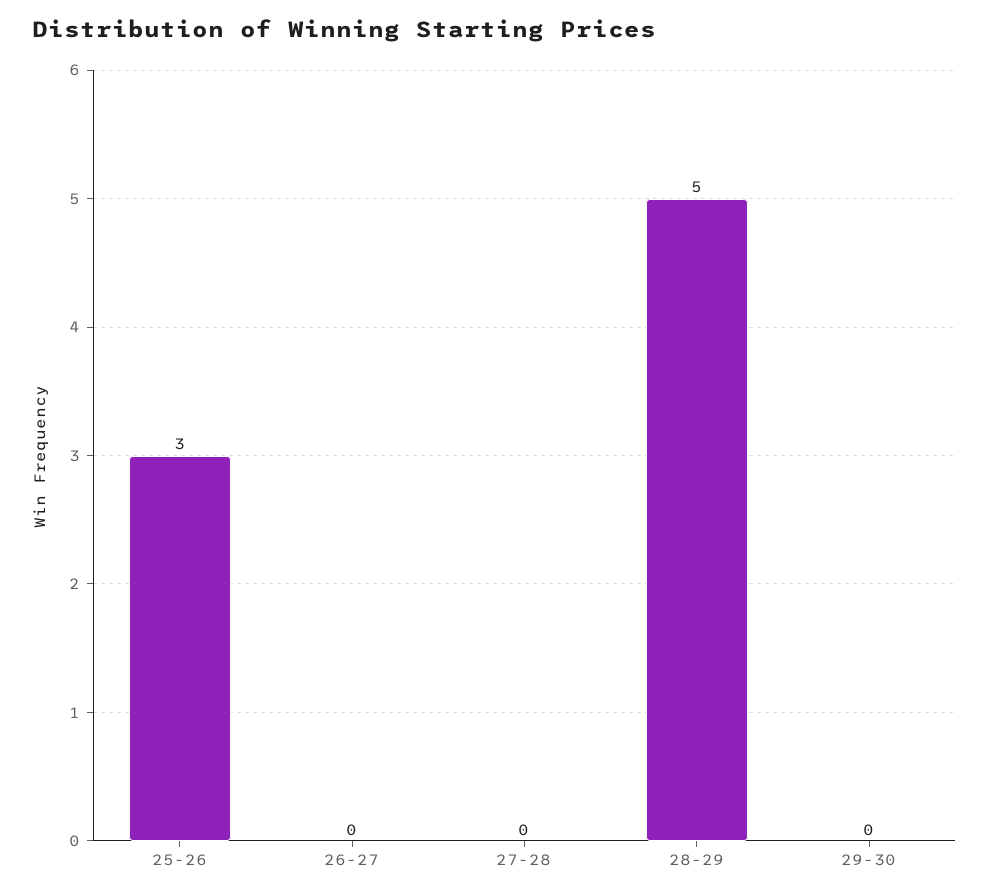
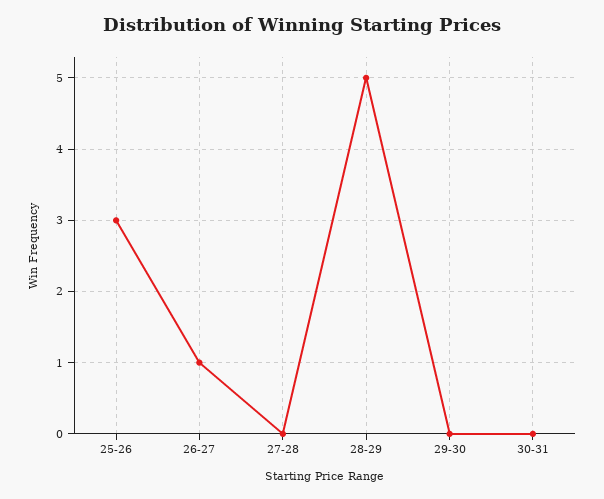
26-27: 0 -> 1
30-31: none -> 0

